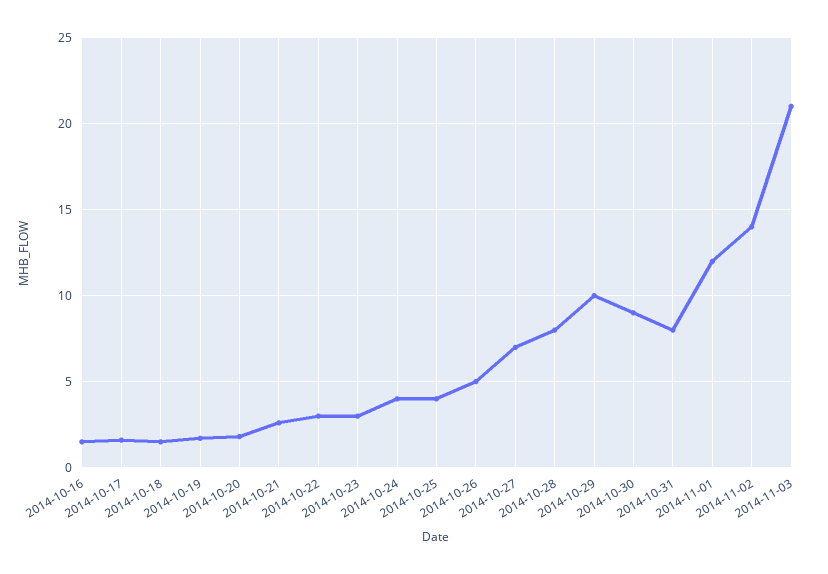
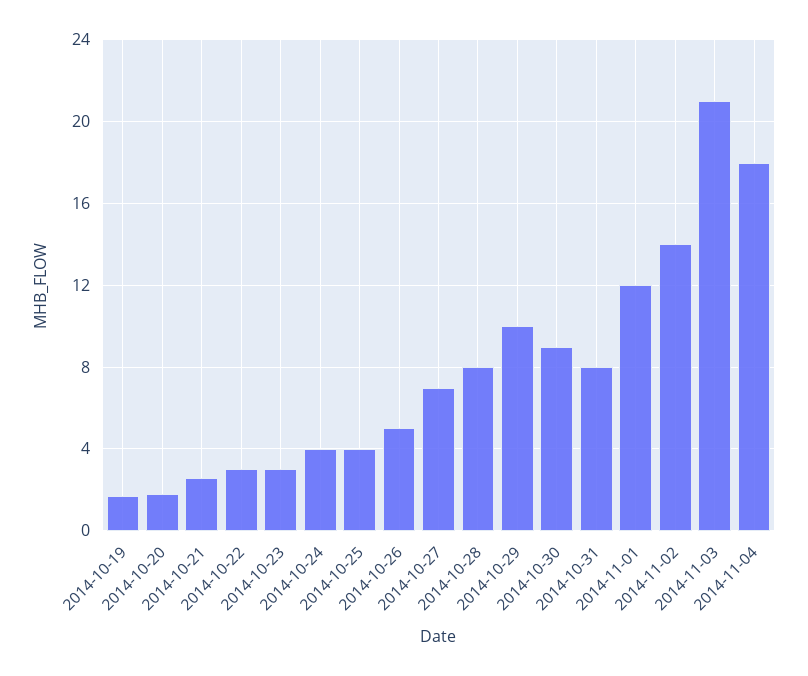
2014-10-16: 1.5 -> none
2014-10-17: 1.5 -> none
2014-10-18: 1.5 -> none
2014-11-04: none -> 18

